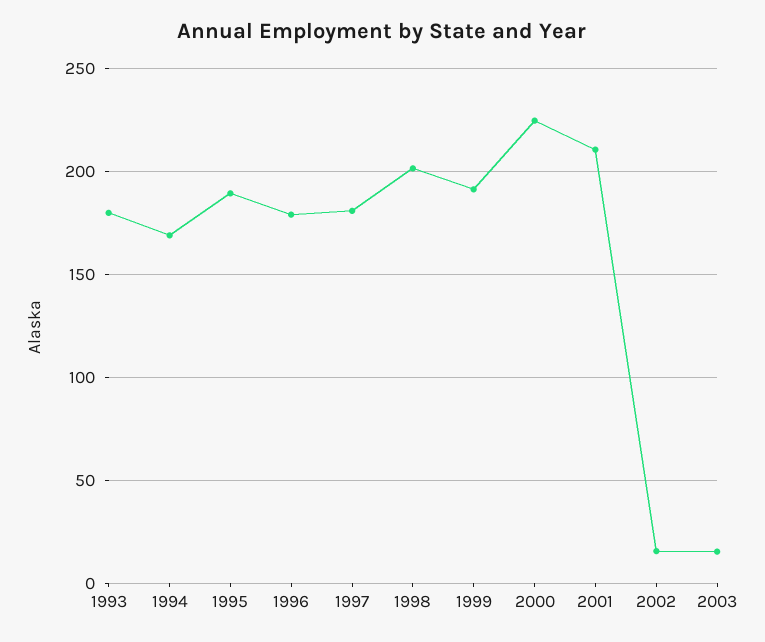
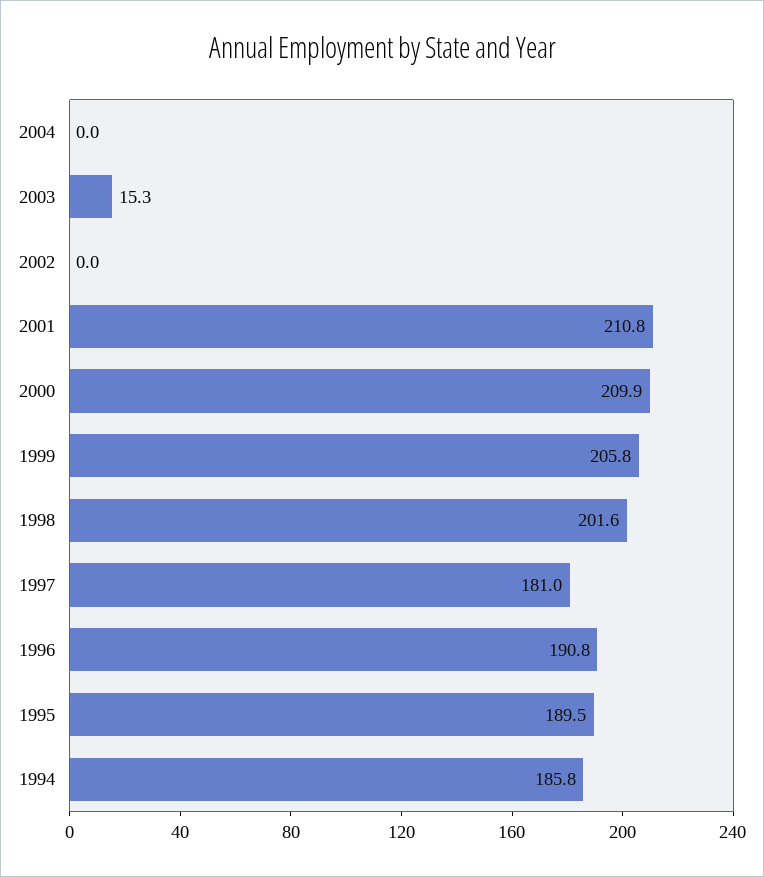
1993: 180 -> none
1994: 170 -> 185.8
1996: 180 -> 190.8
1999: 190 -> 205.8
2000: 225 -> 209.9
2002: 15 -> 0
2004: none -> 0

